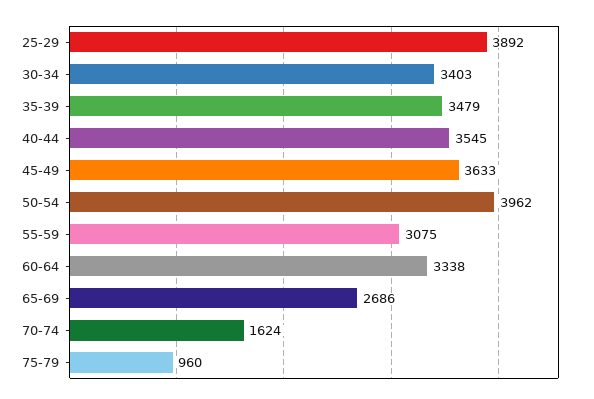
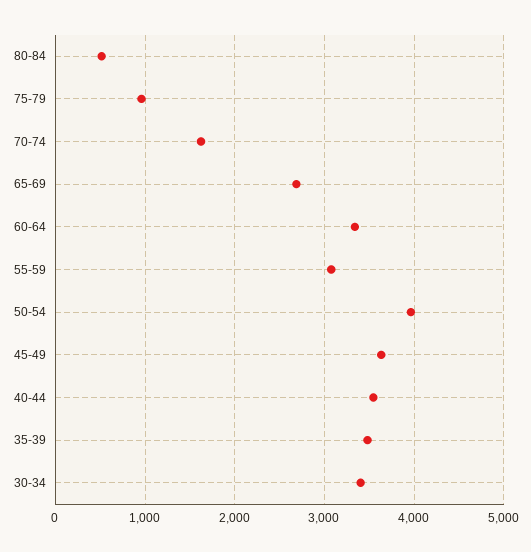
25-29: 3892 -> none
80-84: none -> 500

